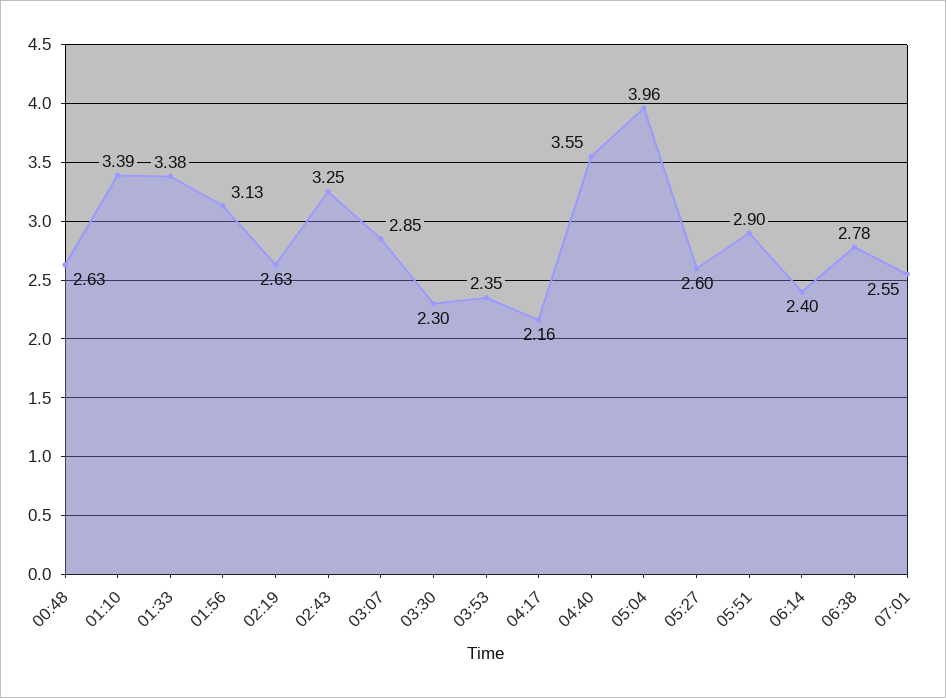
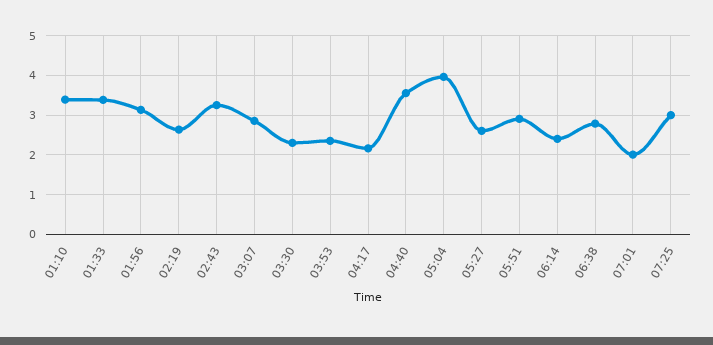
00:48: 2.63 -> none
07:01: 2.55 -> 2
07:25: none -> 3

